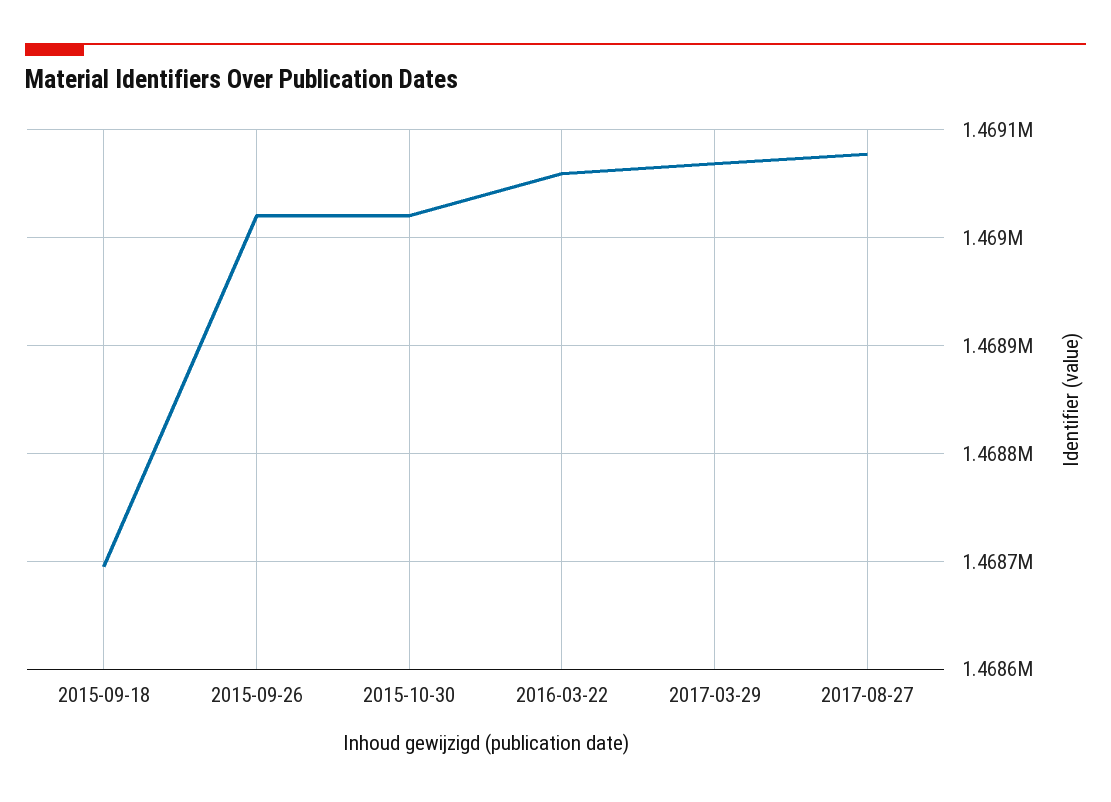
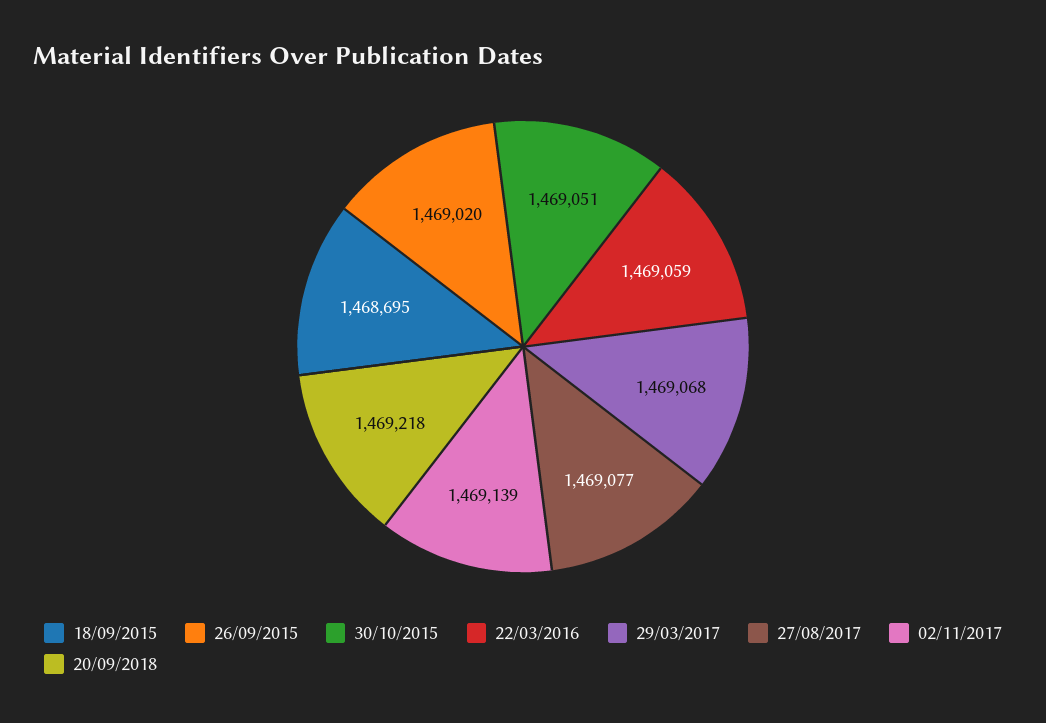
2015-10-30: 1469020 -> 1469051
02/11/2017: none -> 1469139
20/09/2018: none -> 1469218

